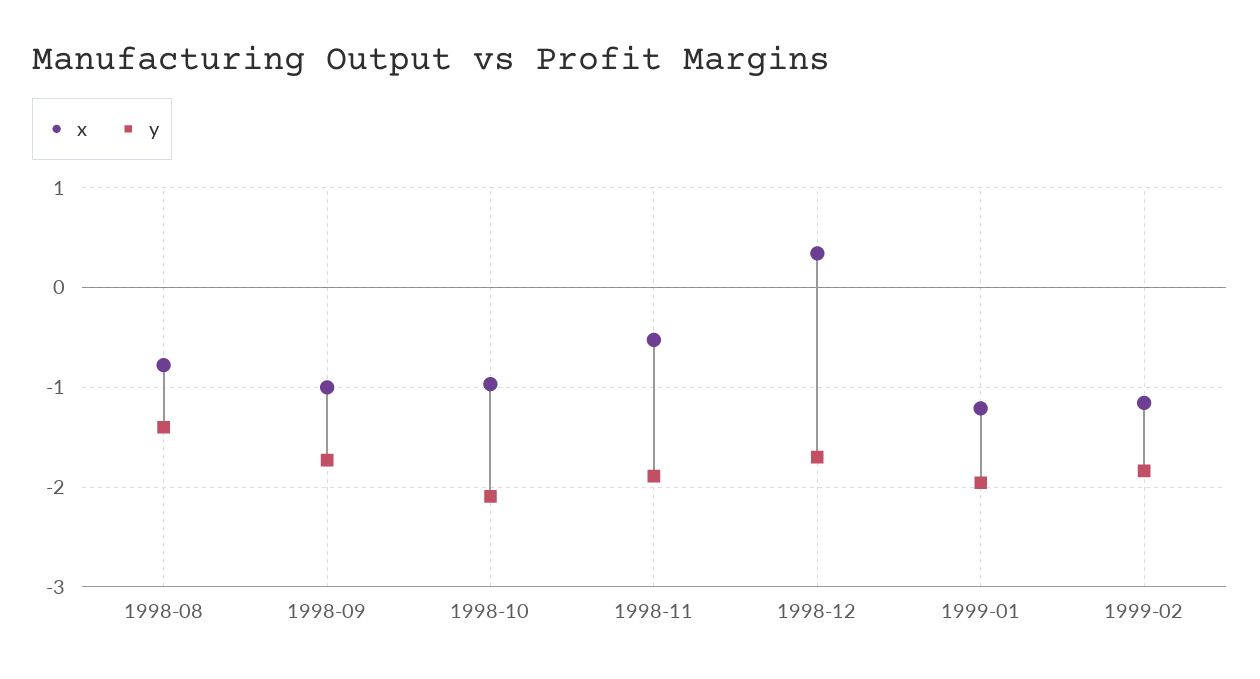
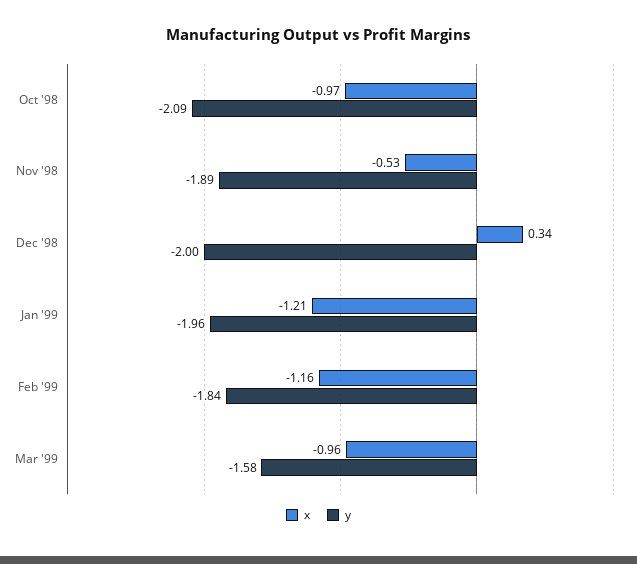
x, 1998-08: -0.8 -> none
y, 1998-08: -1.4 -> none
x, 1998-09: -1 -> none
y, 1998-09: -1.7 -> none
y, 1998-12: -1.7 -> -2
x, Mar '99: none -> -0.96
y, Mar '99: none -> -1.58

